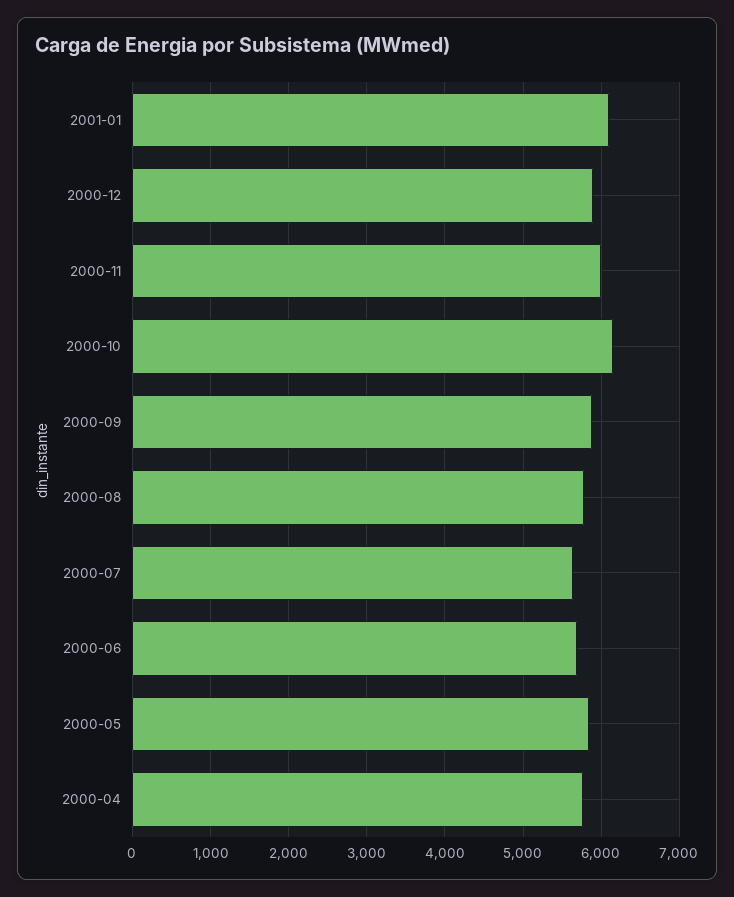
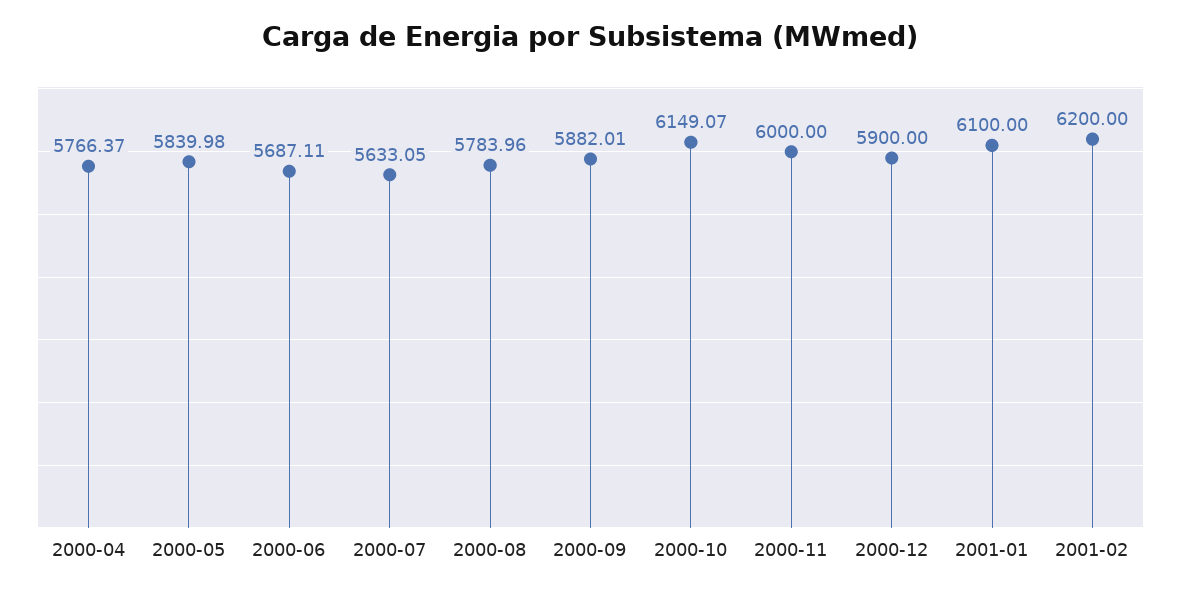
2001-02: none -> 6200

